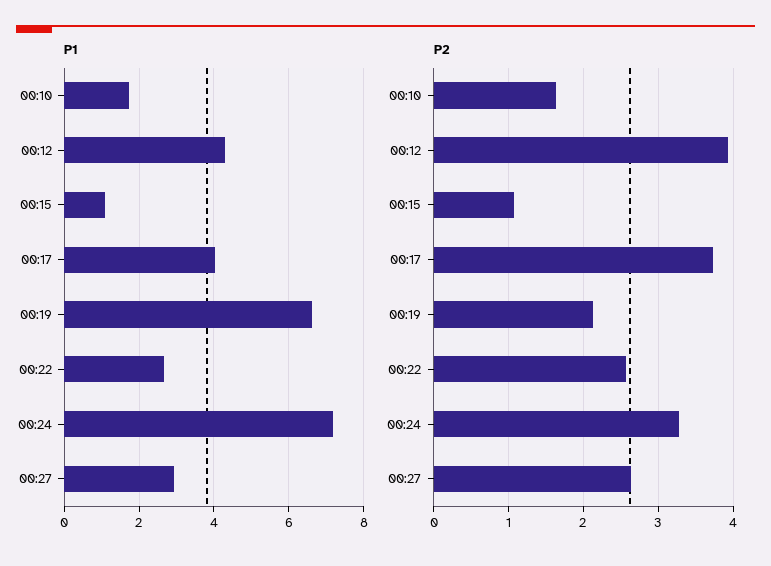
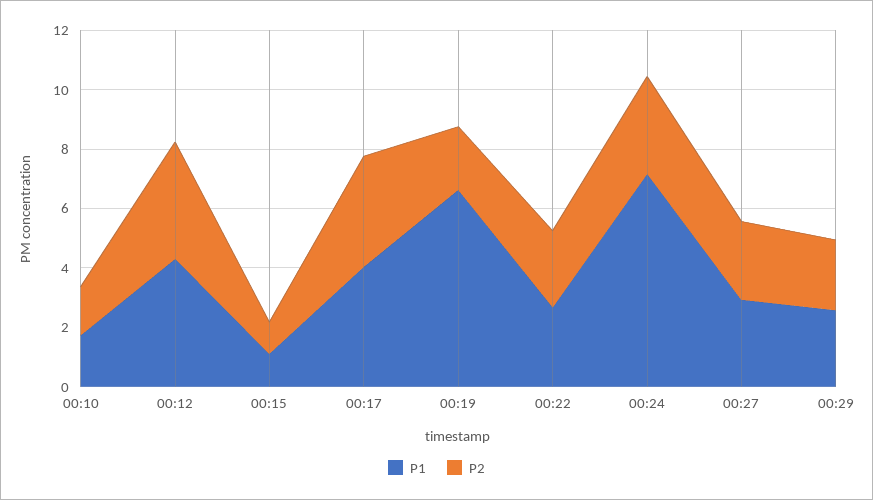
P1, 00:29: none -> 2.5
P2, 00:29: none -> 2.5

